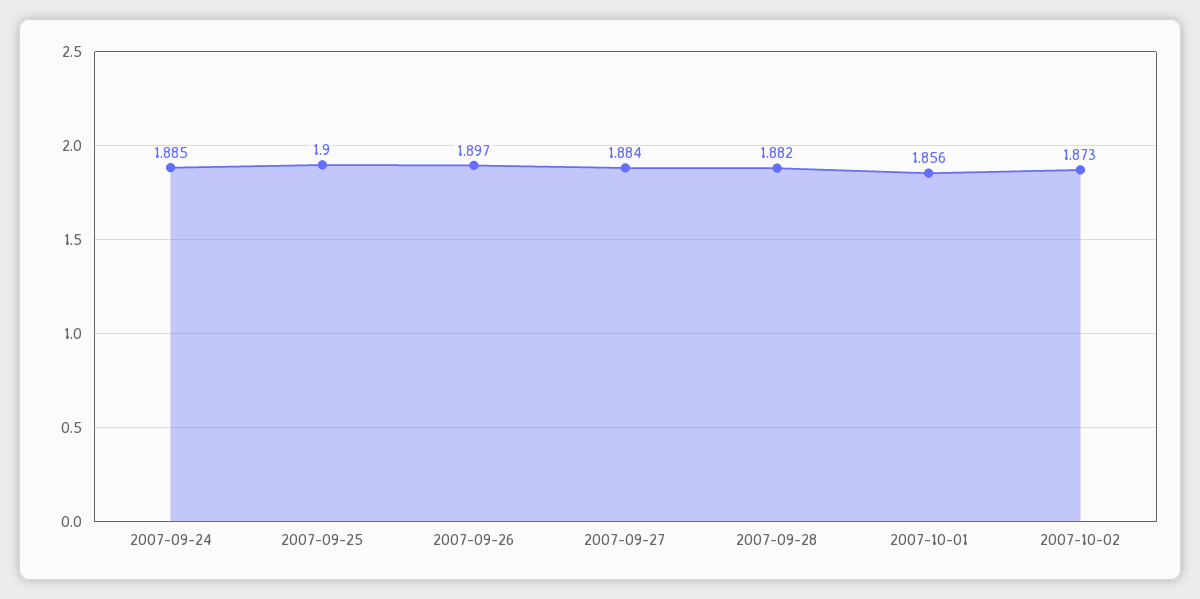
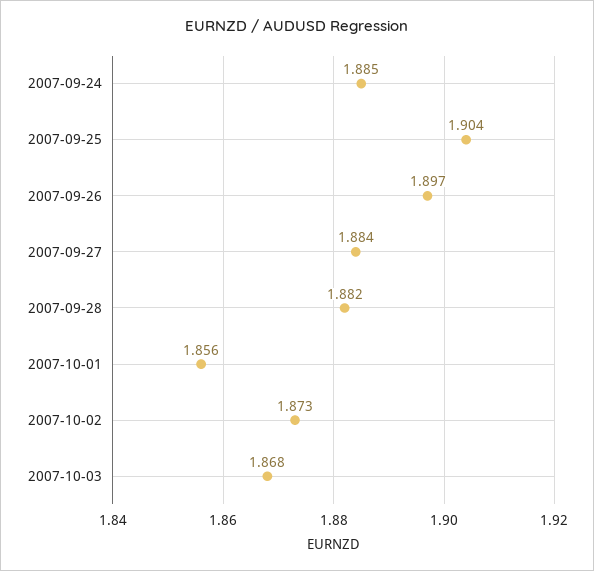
2007-09-25: 1.9 -> 1.904
2007-10-03: none -> 1.868

